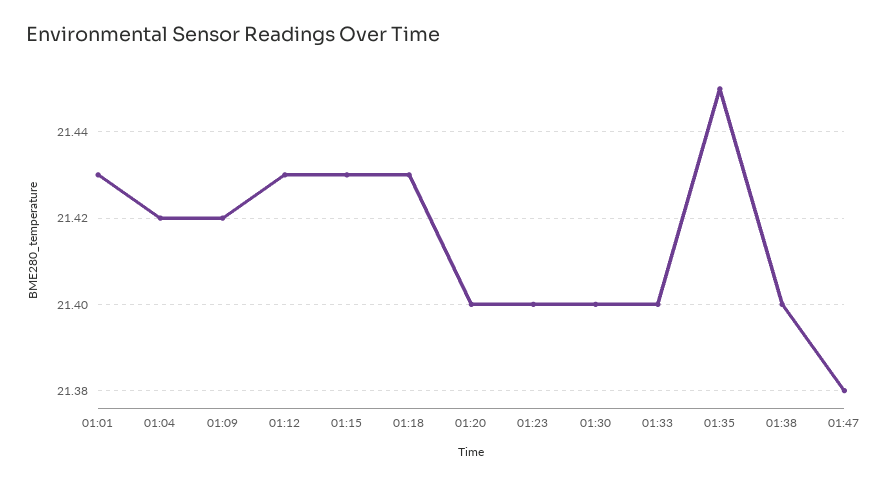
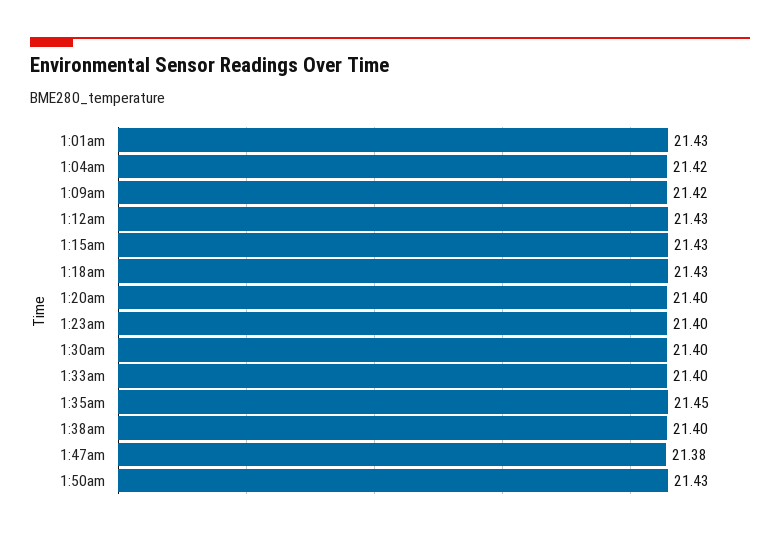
1:50am: none -> 21.43

